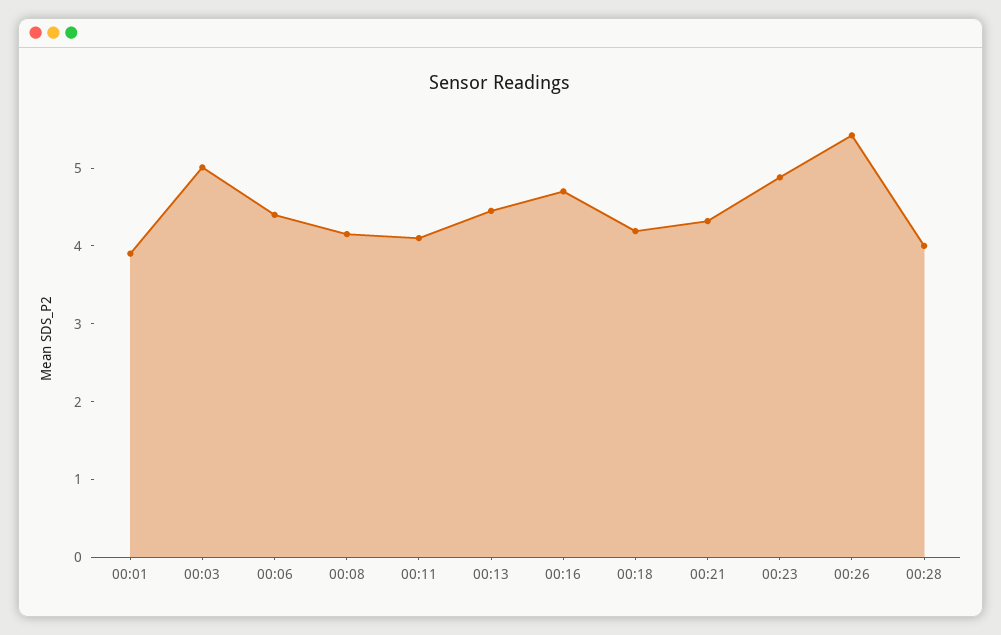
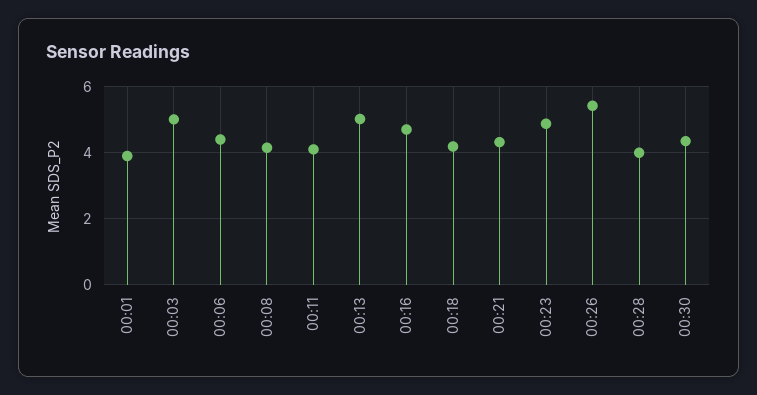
00:13: 4.4 -> 5
00:30: none -> 4.4

